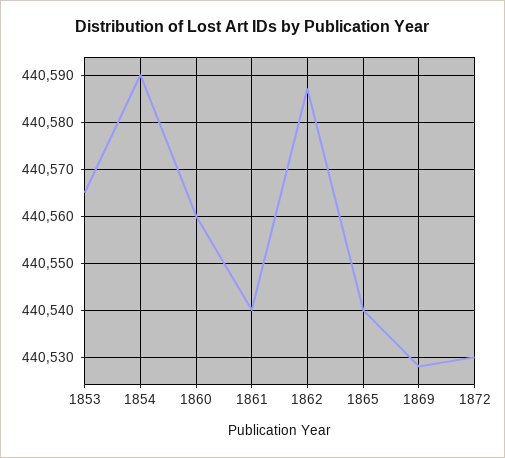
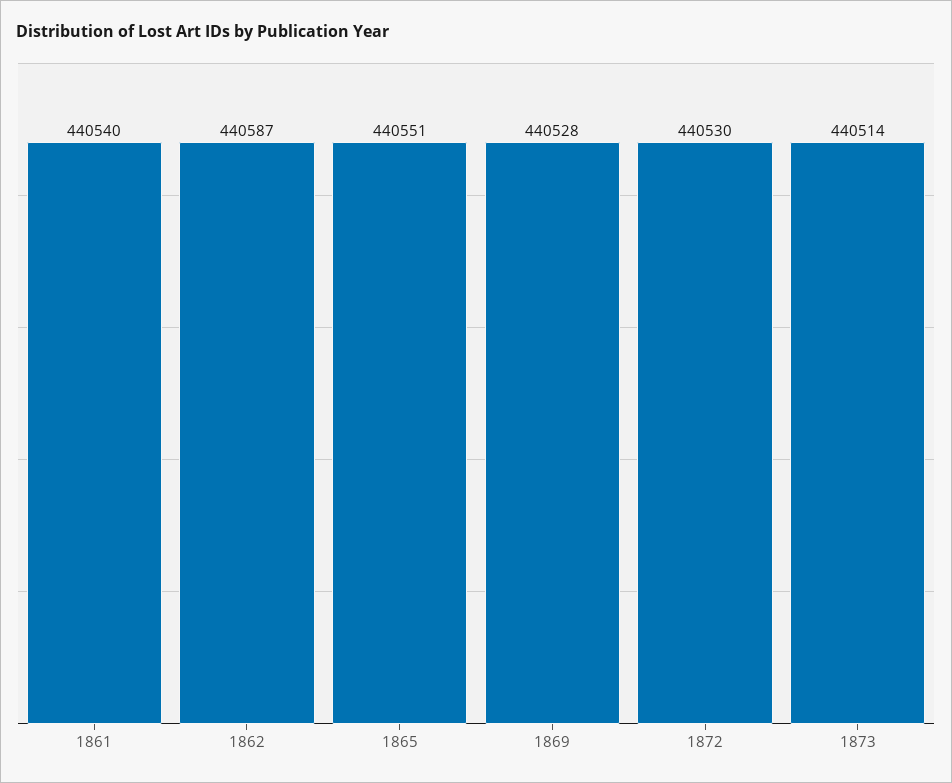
1853: 440565 -> none
1854: 440590 -> none
1860: 440560 -> none
1865: 440540 -> 440551
1873: none -> 440514

